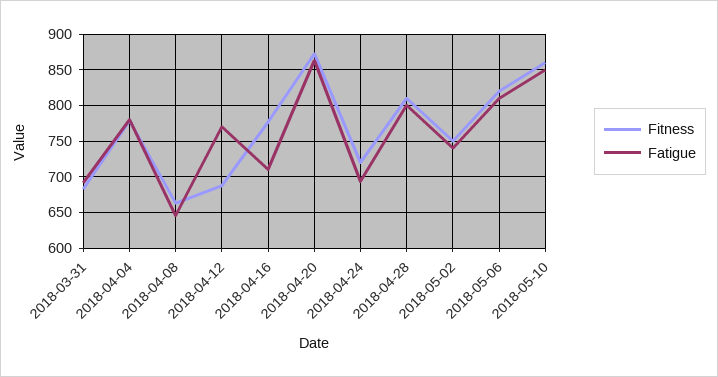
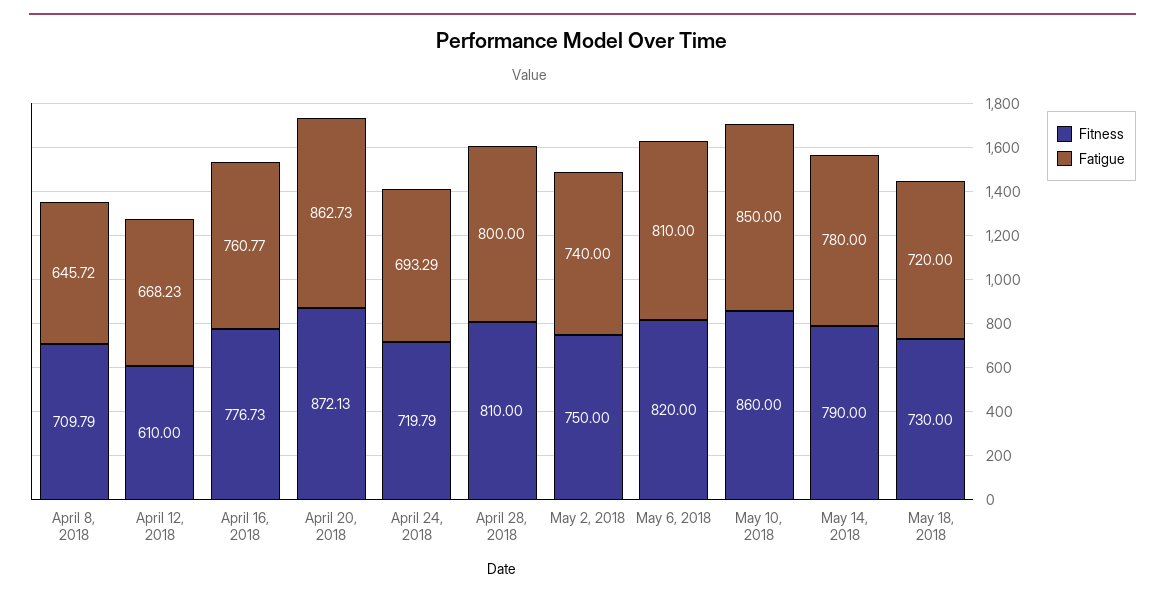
Fitness, 2018-03-31: 680 -> none
Fatigue, 2018-03-31: 690 -> none
Fitness, 2018-04-04: 780 -> none
Fatigue, 2018-04-04: 780 -> none
Fitness, 2018-04-08: 660 -> 709.79
Fitness, 2018-04-12: 690 -> 610
Fatigue, 2018-04-12: 770 -> 668.23
Fatigue, 2018-04-16: 710 -> 760.77
Fitness, May 14, 2018: none -> 790
Fatigue, May 14, 2018: none -> 780
Fitness, May 18, 2018: none -> 730
Fatigue, May 18, 2018: none -> 720

